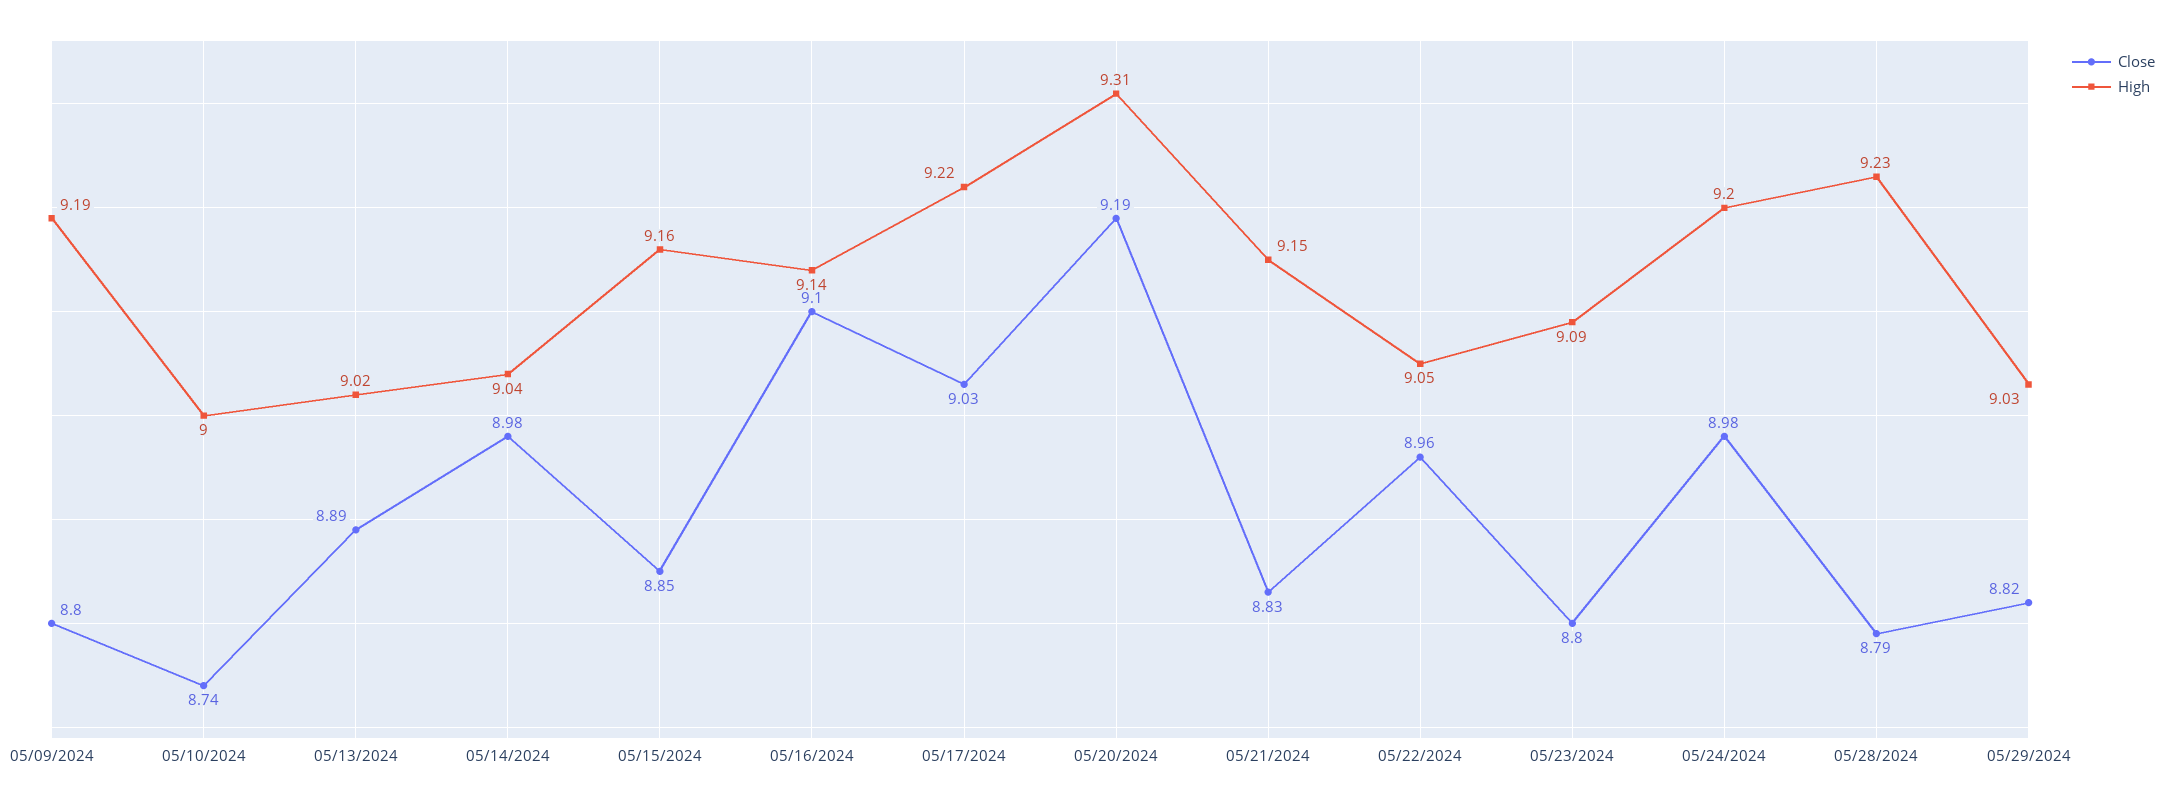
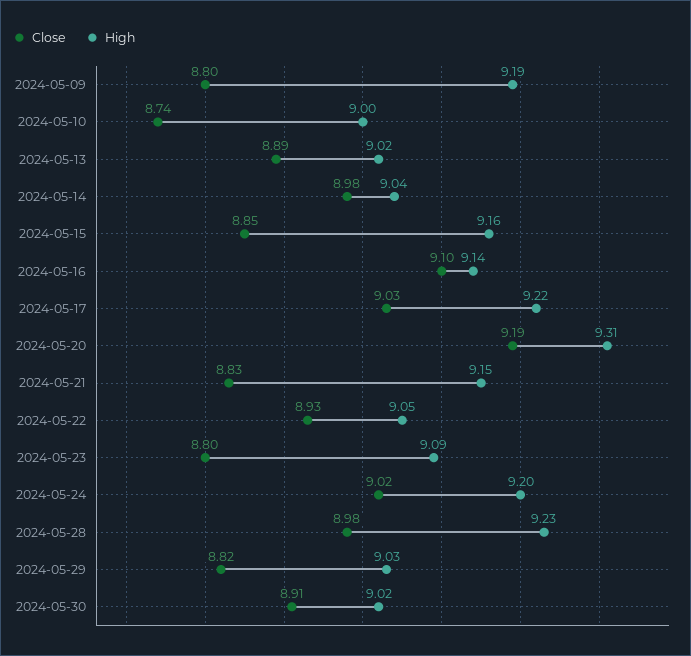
Close, 05/22/2024: 8.96 -> 8.93
Close, 05/24/2024: 8.98 -> 9.02
Close, 05/28/2024: 8.79 -> 8.98
Close, 2024-05-30: none -> 8.91
High, 2024-05-30: none -> 9.02

